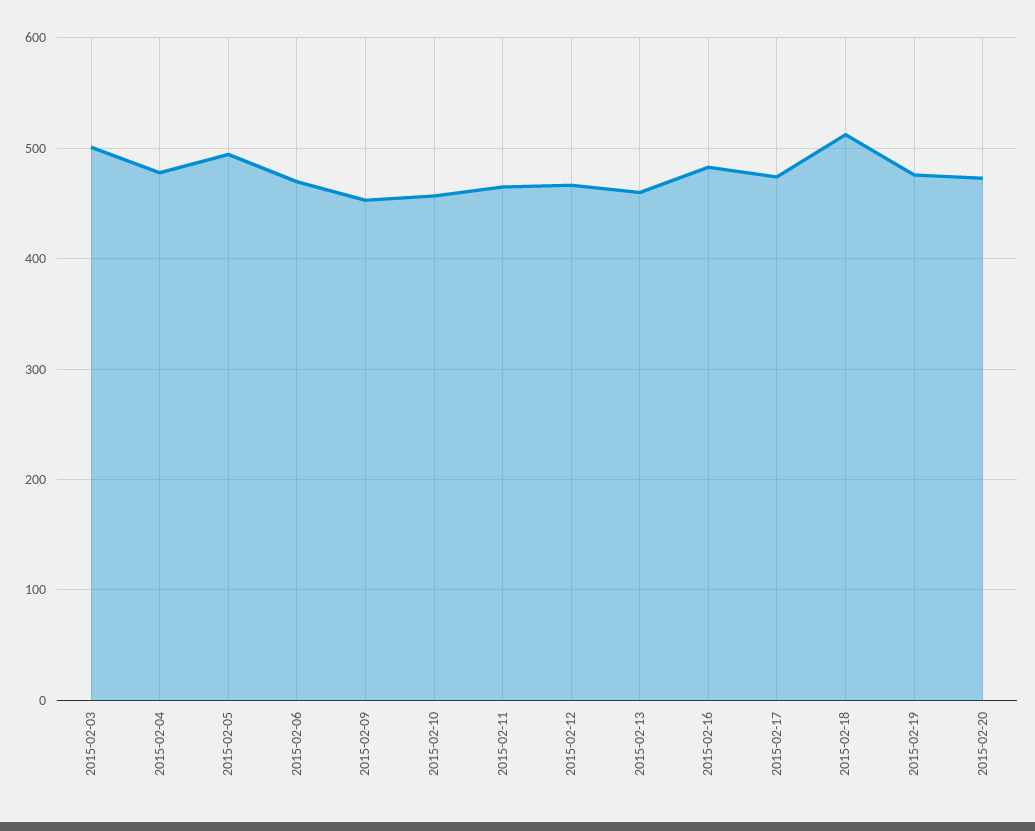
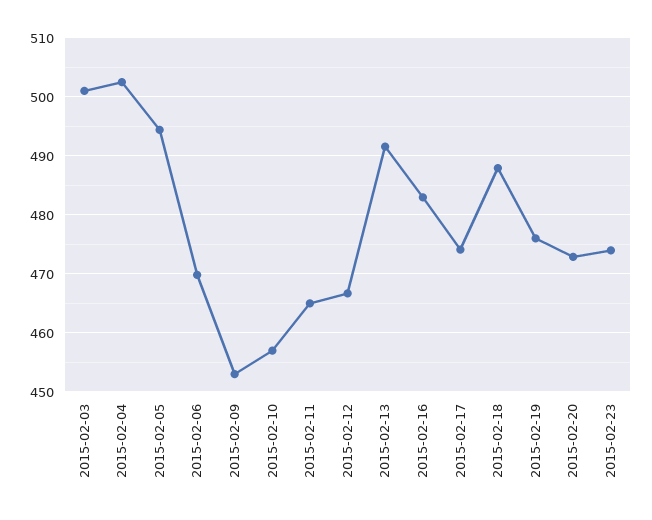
2015-02-04: 480 -> 502
2015-02-13: 460 -> 492
2015-02-18: 510 -> 488
2015-02-23: none -> 474

